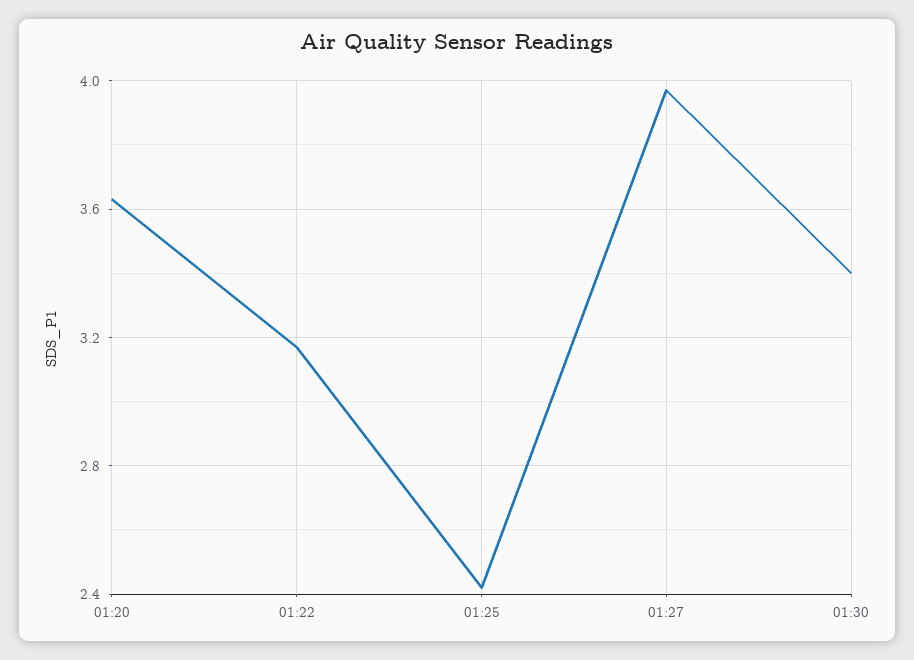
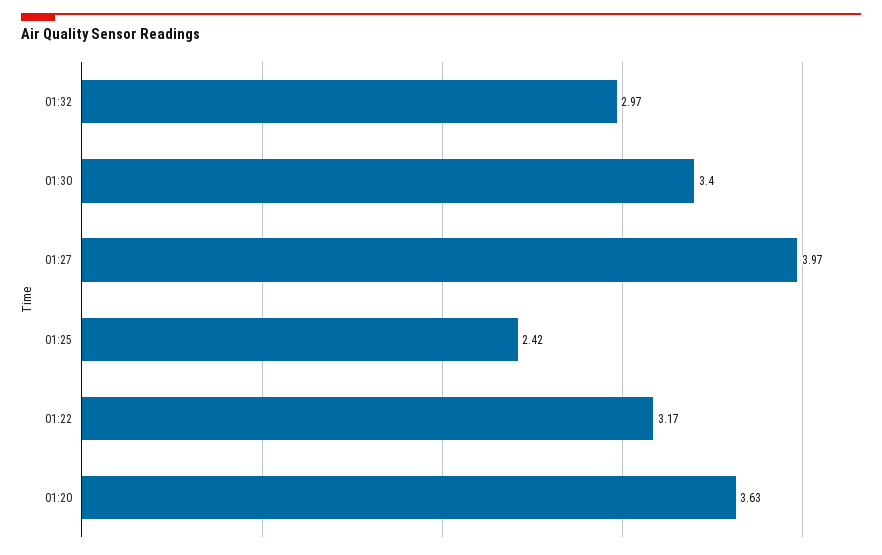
01:32: none -> 2.97

